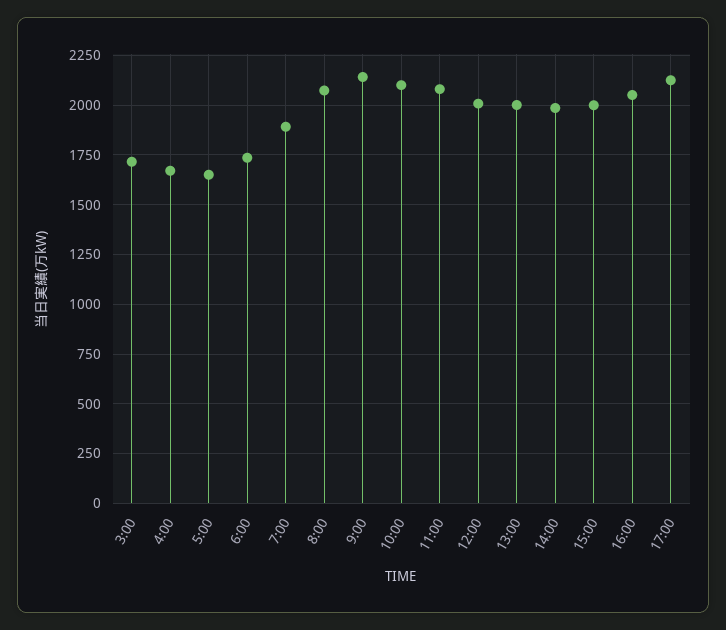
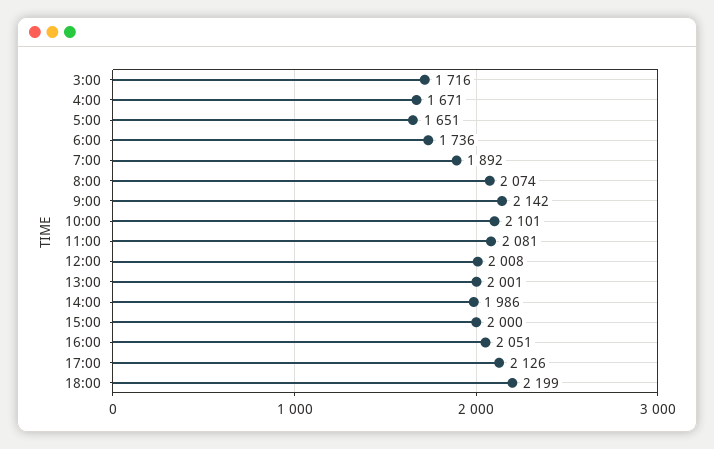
18:00: none -> 2199

